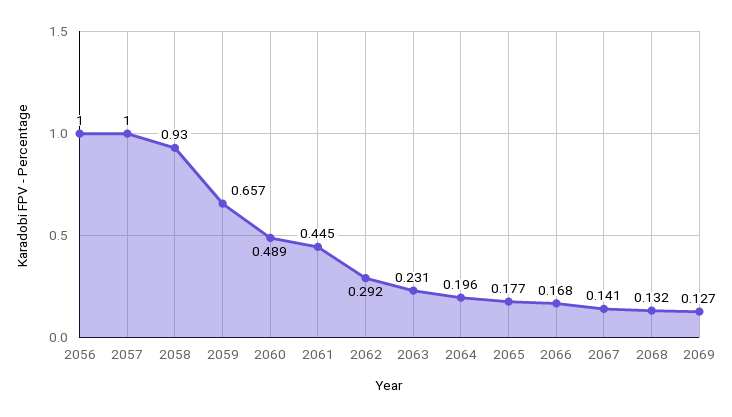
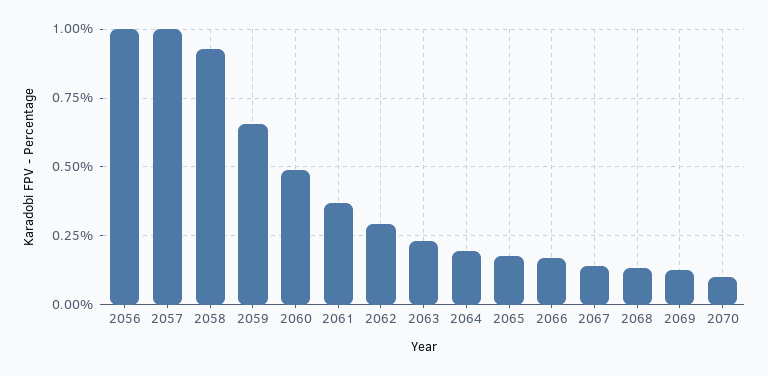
2061: 0.445 -> 0.375
2070: none -> 0.1

